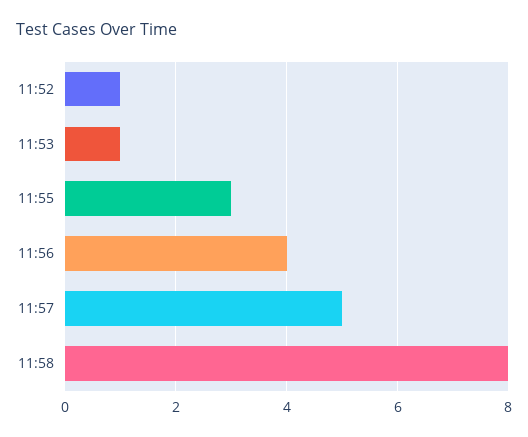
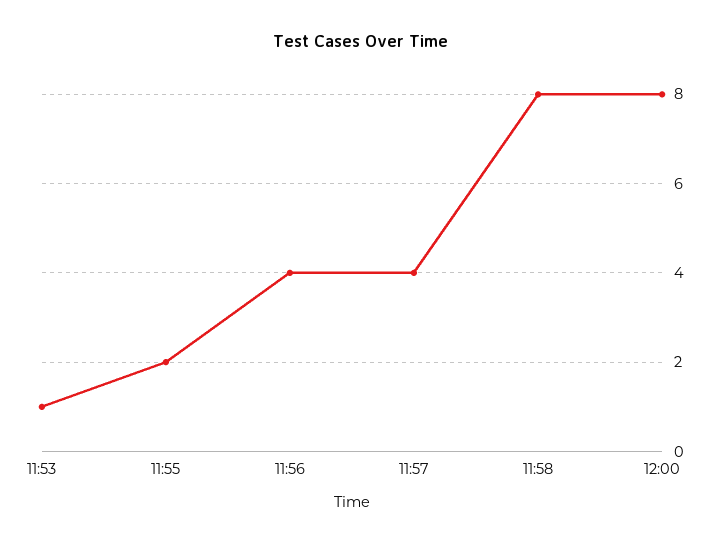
11:52: 1 -> none
11:55: 3 -> 2
11:57: 5 -> 4
12:00: none -> 8

